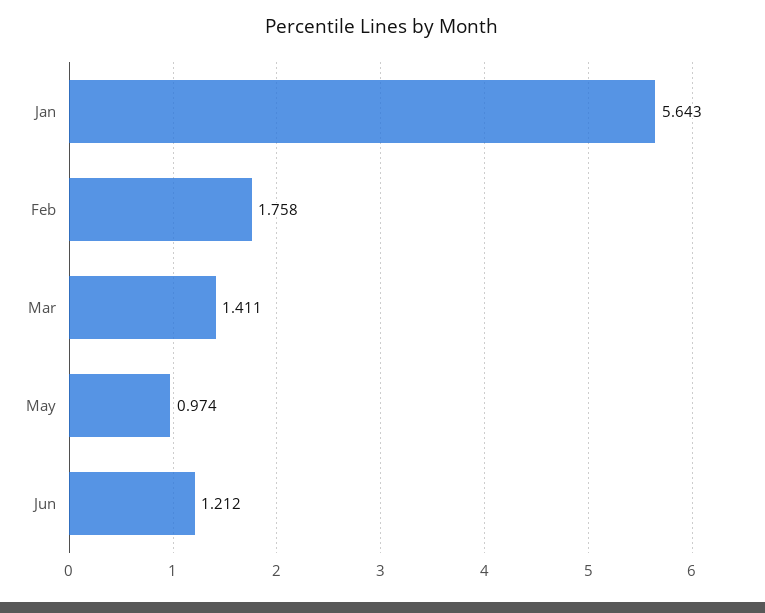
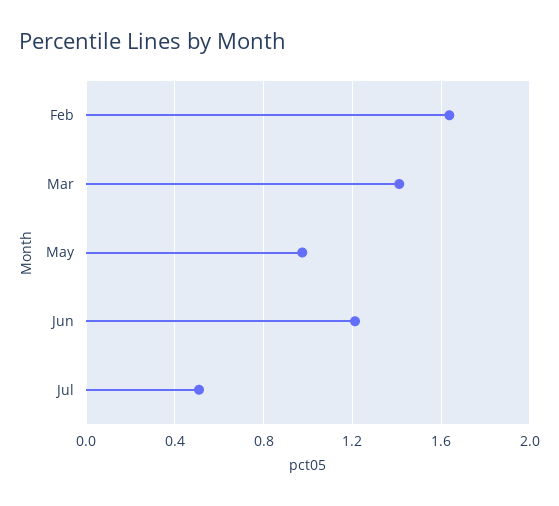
Jan: 5.643 -> none
Feb: 1.758 -> 1.65
Jul: none -> 0.5

